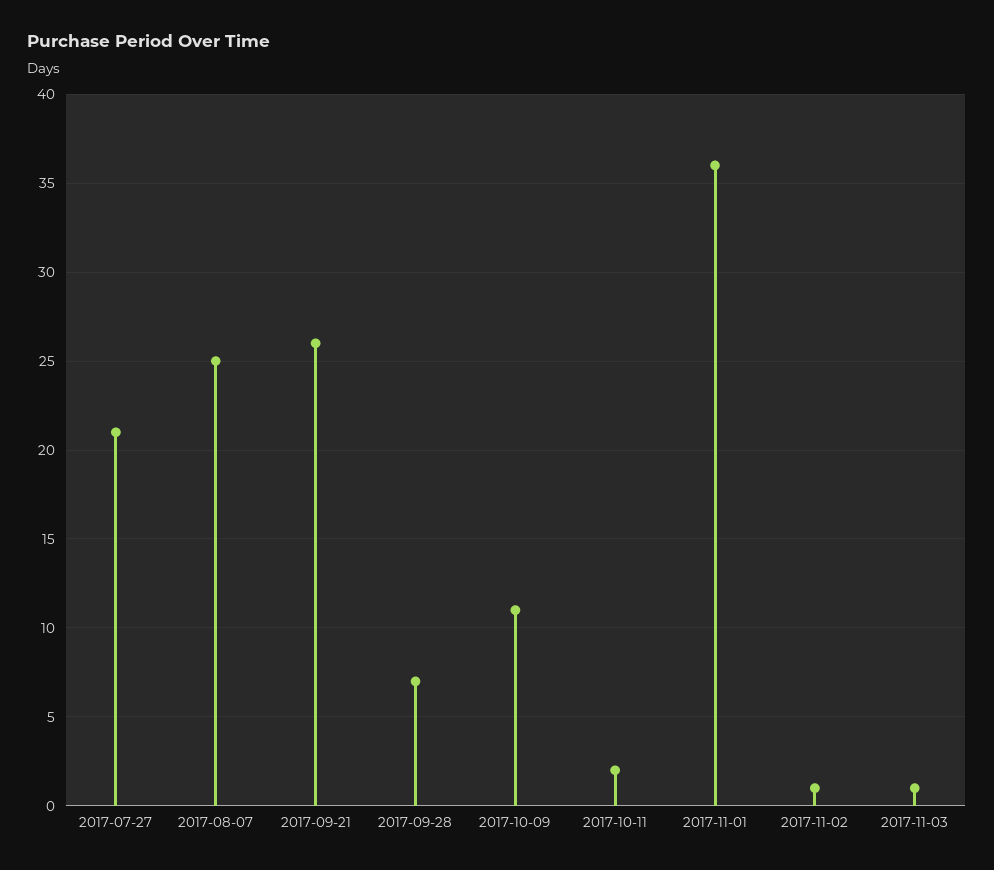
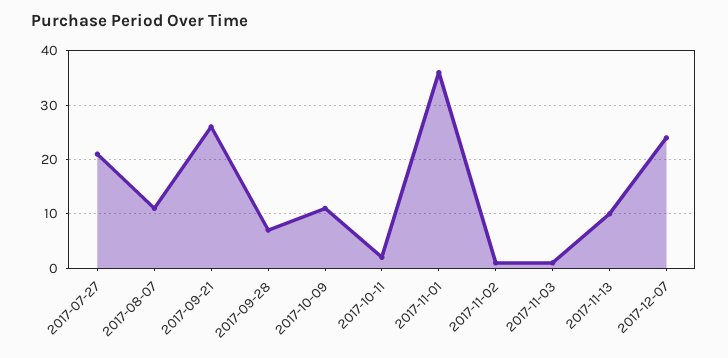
2017-08-07: 25 -> 10
2017-11-13: none -> 10
2017-12-07: none -> 25

